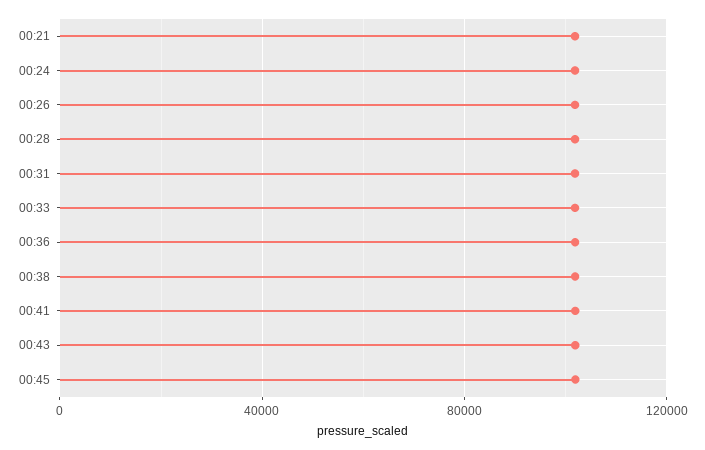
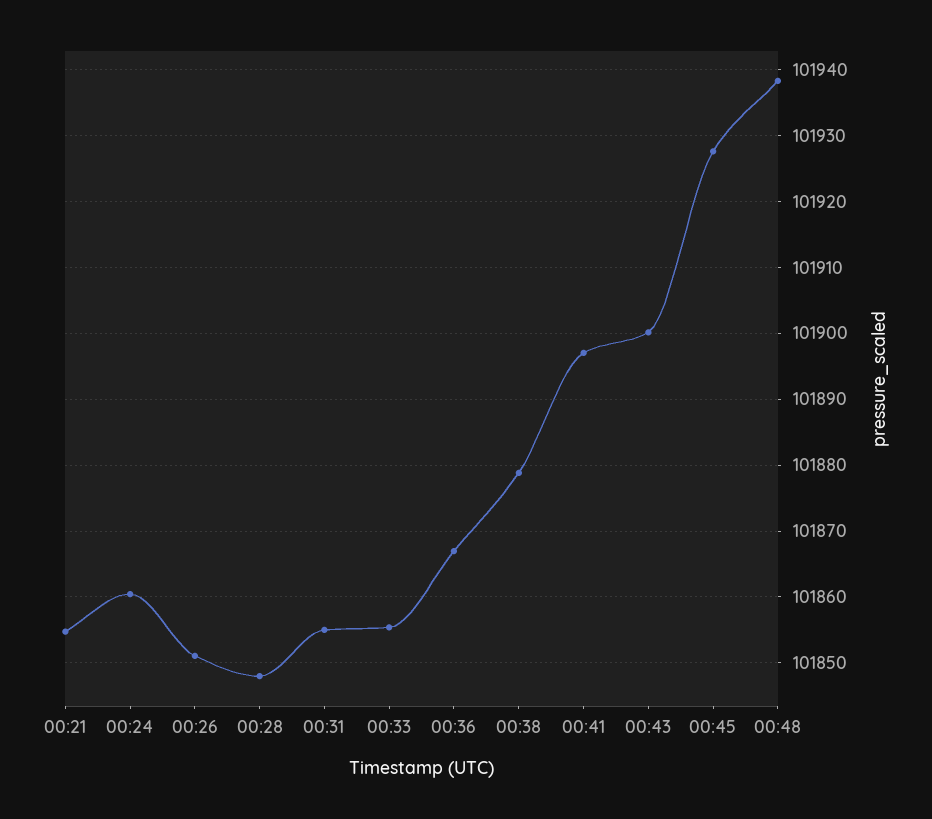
00:48: none -> 101938

